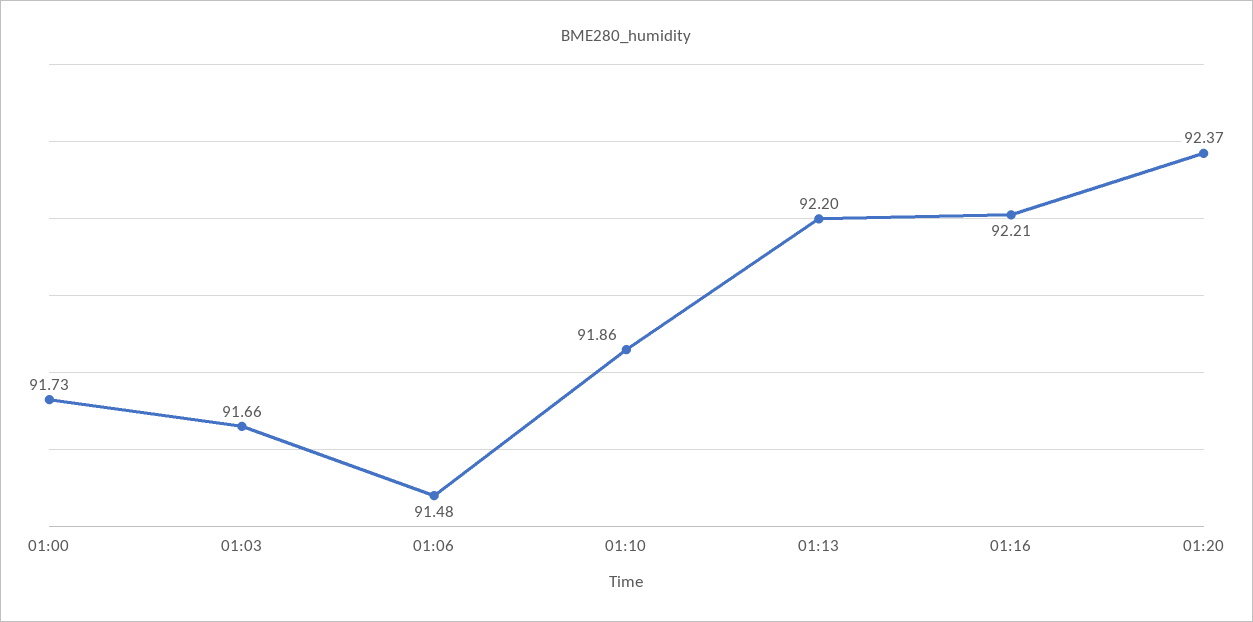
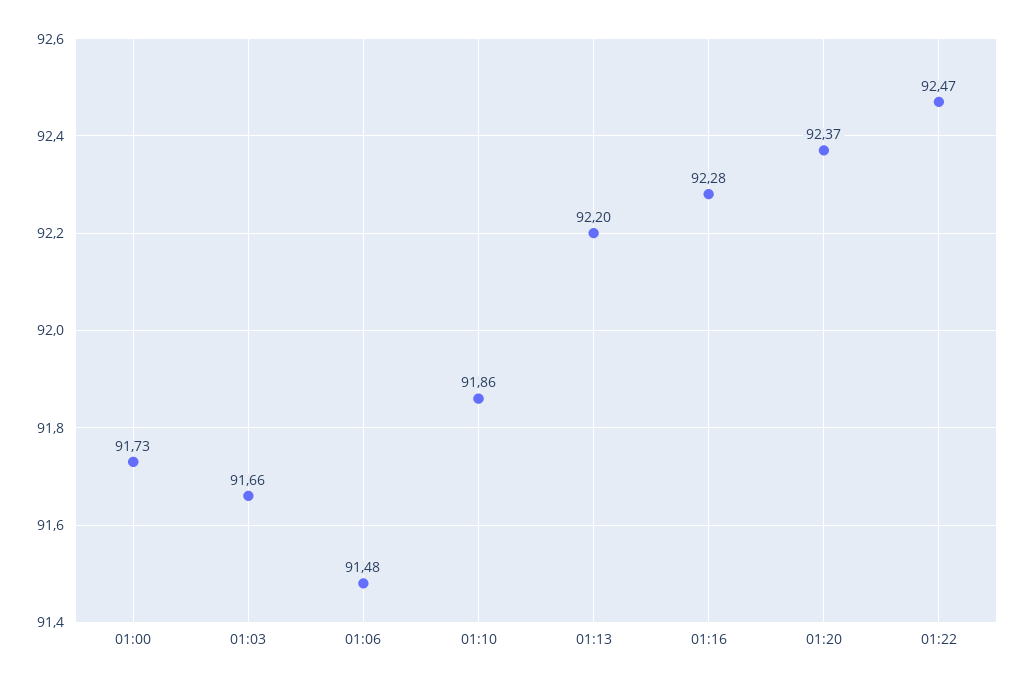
01:16: 92.21 -> 92.28
01:22: none -> 92.47

